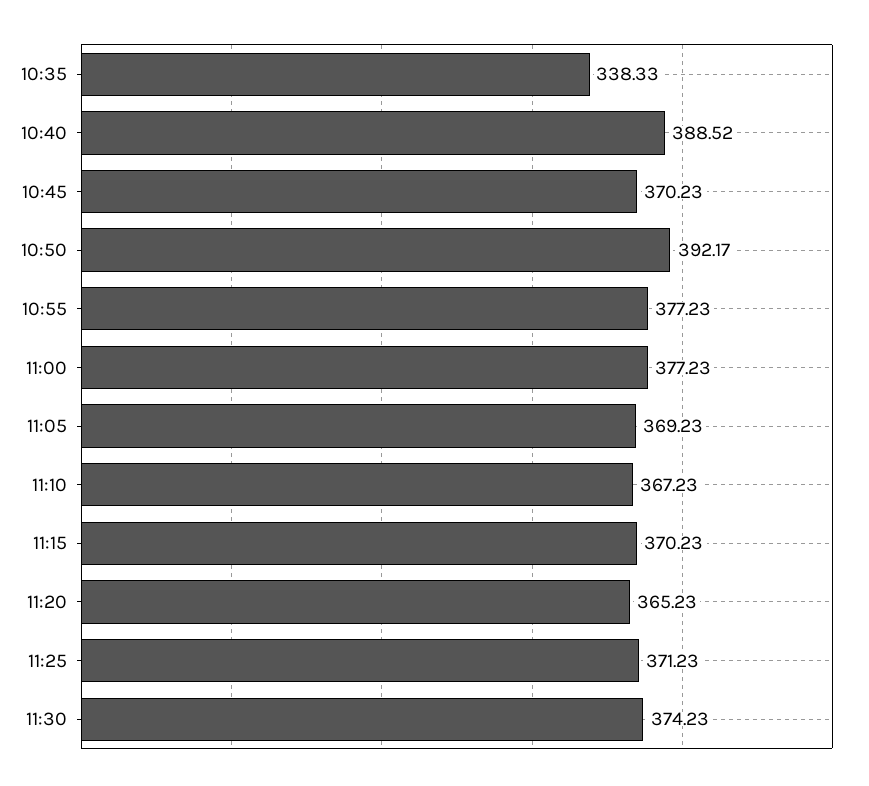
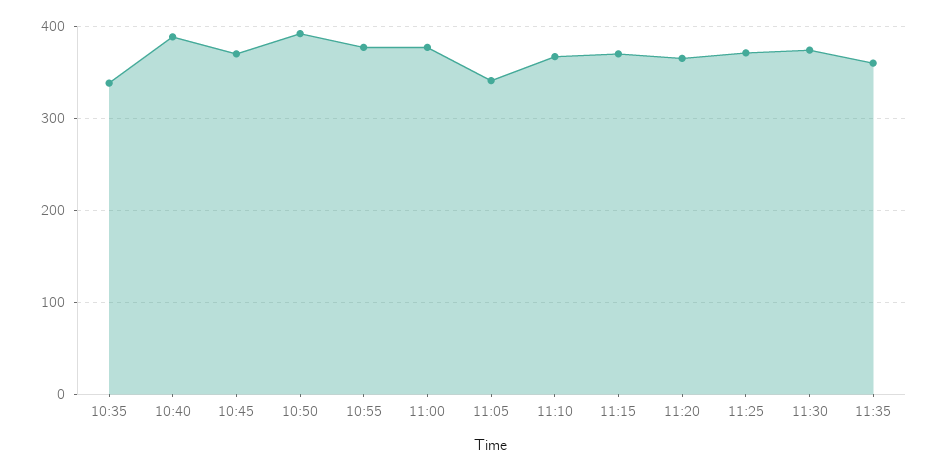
11:05: 369.23 -> 340
11:35: none -> 360

